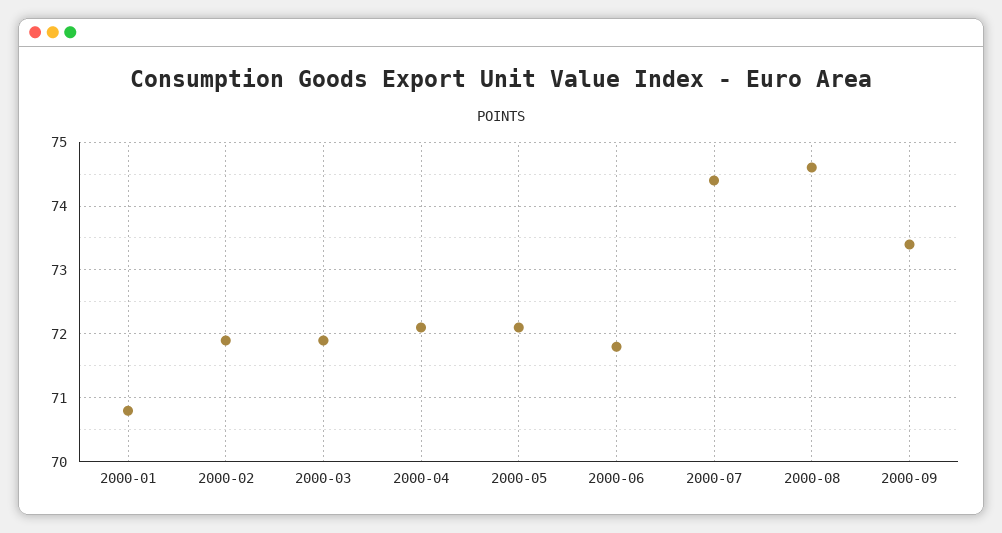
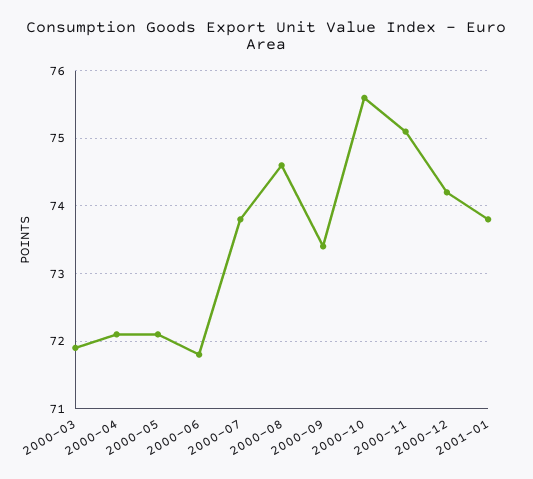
2000-01: 70.8 -> none
2000-02: 71.9 -> none
2000-07: 74.4 -> 73.8
2000-10: none -> 75.6
2000-11: none -> 75.1
2000-12: none -> 74.2
2001-01: none -> 73.8

